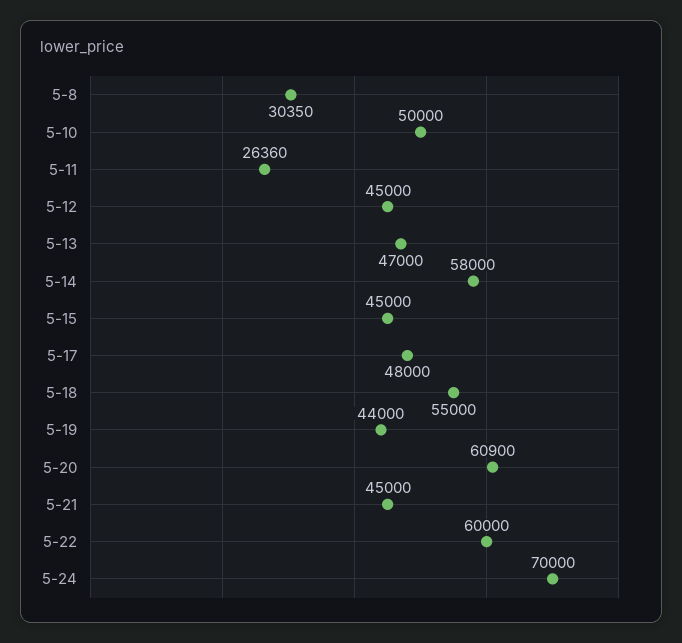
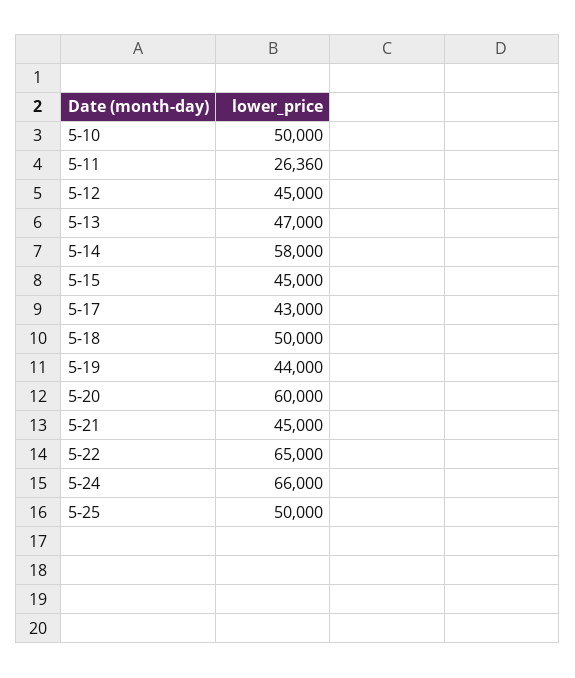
5-8: 30350 -> none
5-17: 48000 -> 43000
5-18: 55000 -> 50000
5-20: 60900 -> 60000
5-22: 60000 -> 65000
5-24: 70000 -> 66000
5-25: none -> 50000

